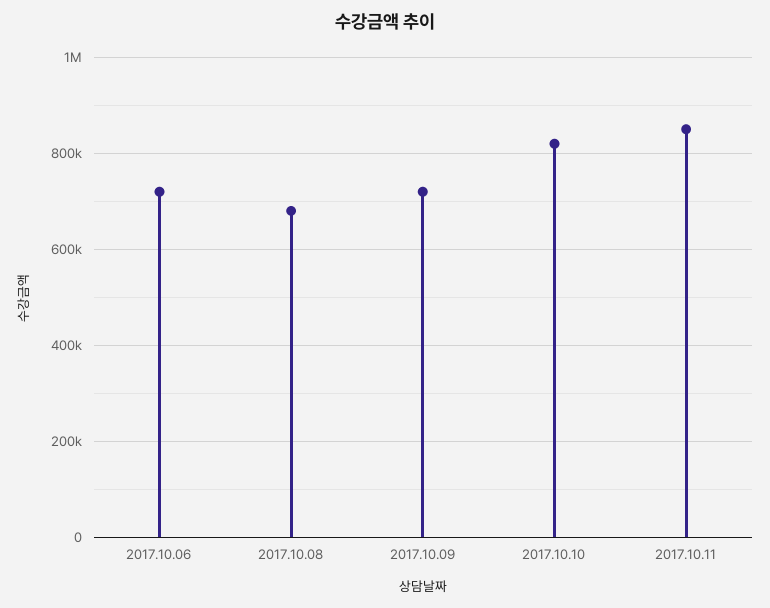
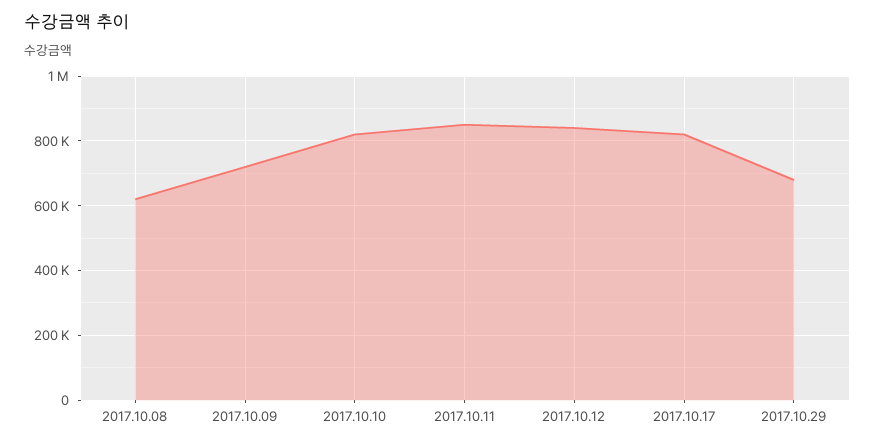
2017.10.06: 720000 -> none
2017.10.08: 680000 -> 620000
2017.10.12: none -> 840000
2017.10.17: none -> 820000
2017.10.29: none -> 680000

